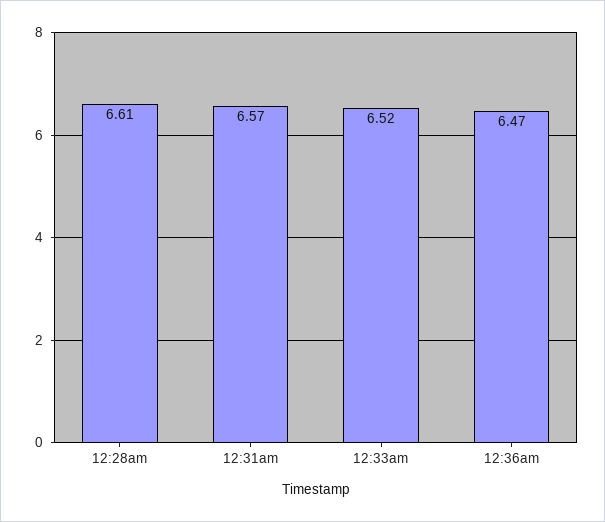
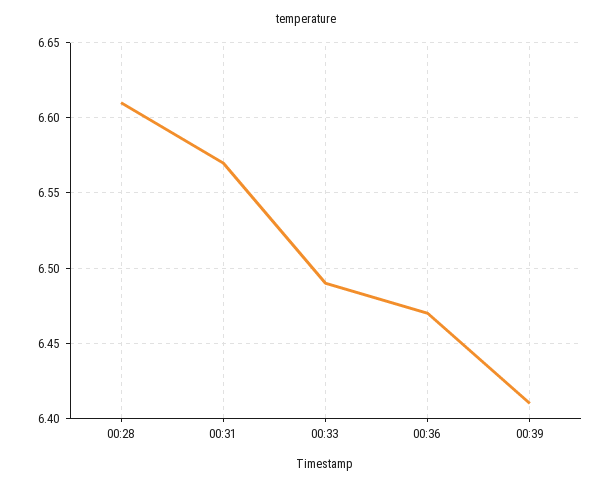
12:33am: 6.52 -> 6.49
00:39: none -> 6.41

